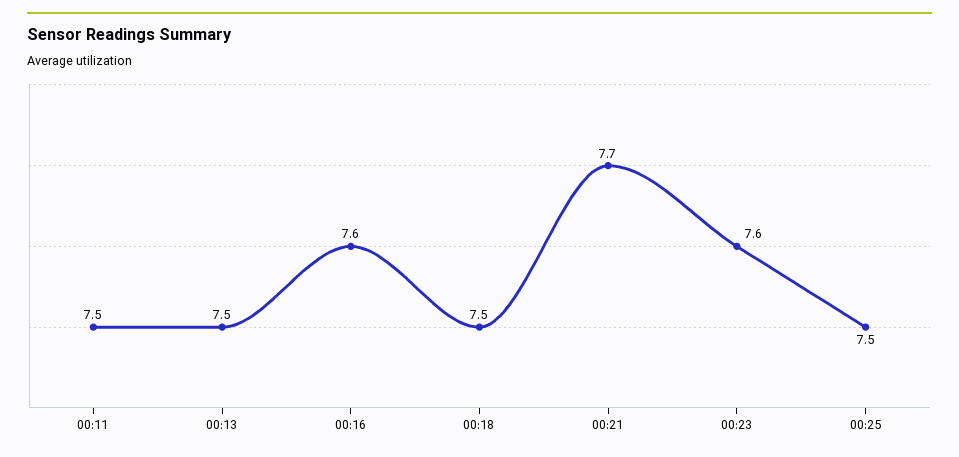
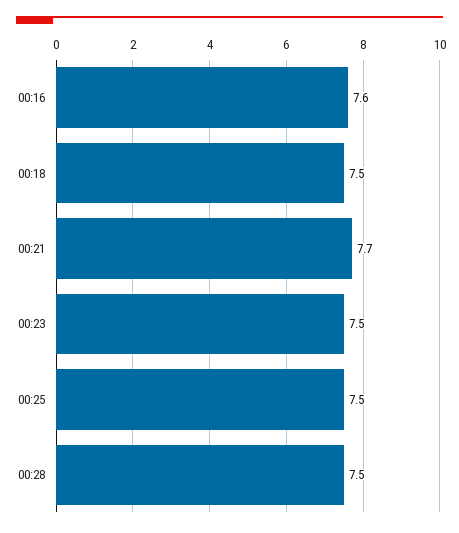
00:11: 7.5 -> none
00:13: 7.5 -> none
00:23: 7.6 -> 7.5
00:28: none -> 7.5

